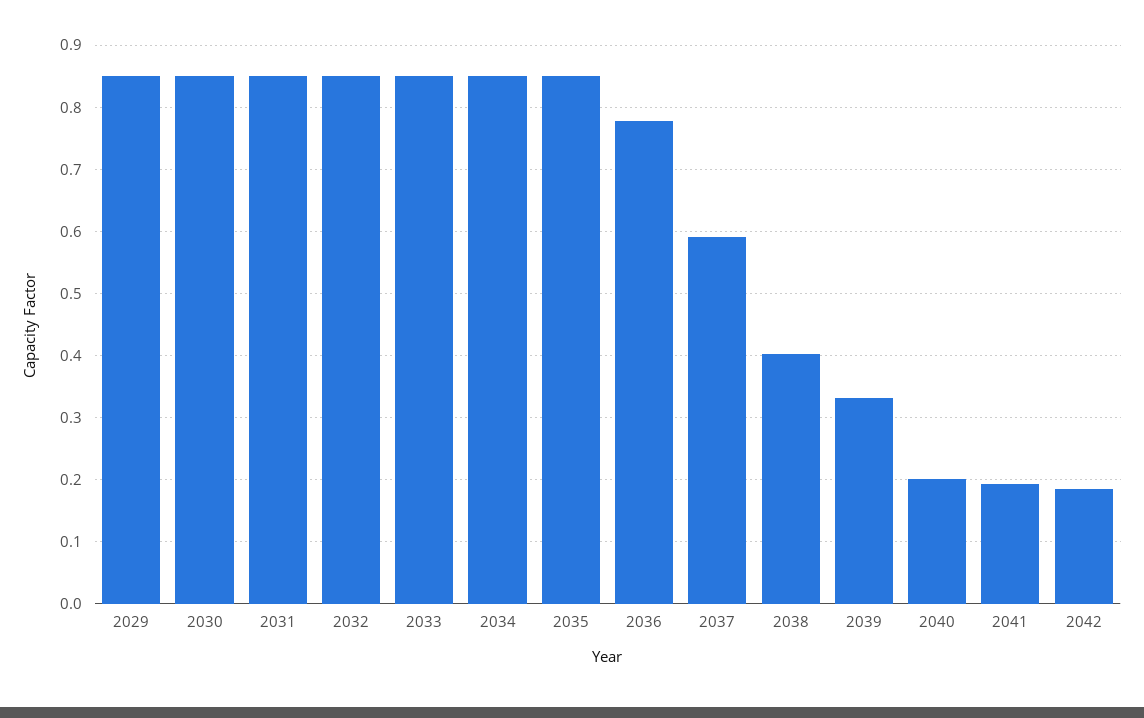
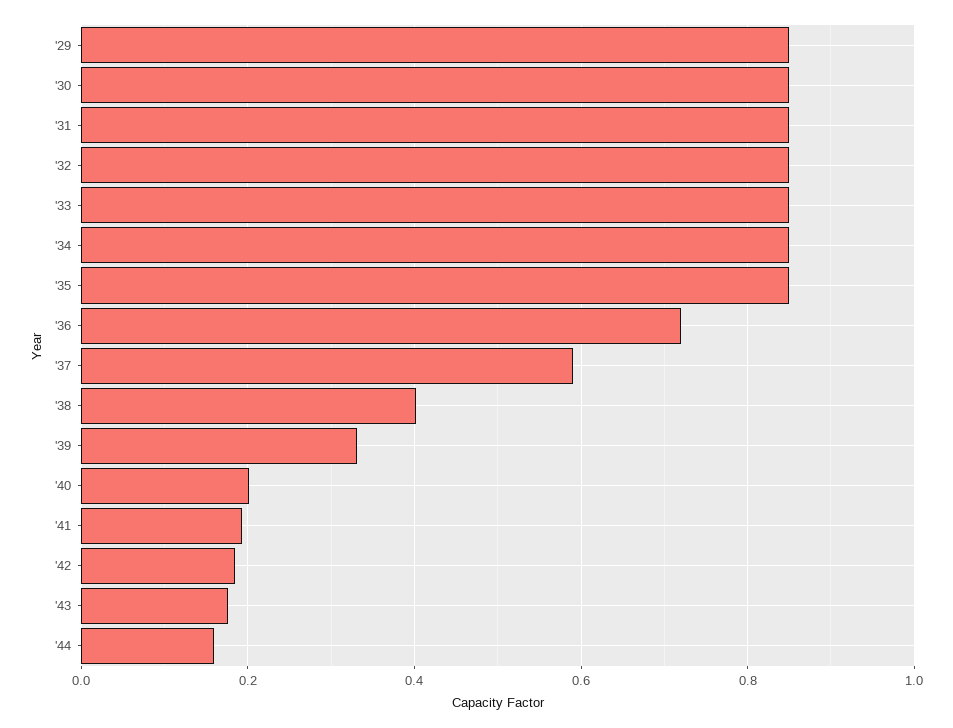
2036: 0.78 -> 0.72
'43: none -> 0.18
'44: none -> 0.16

